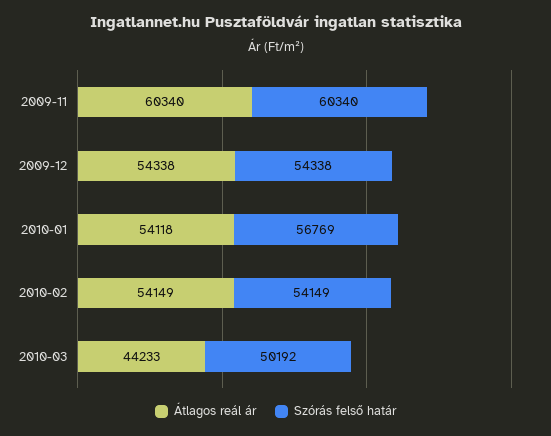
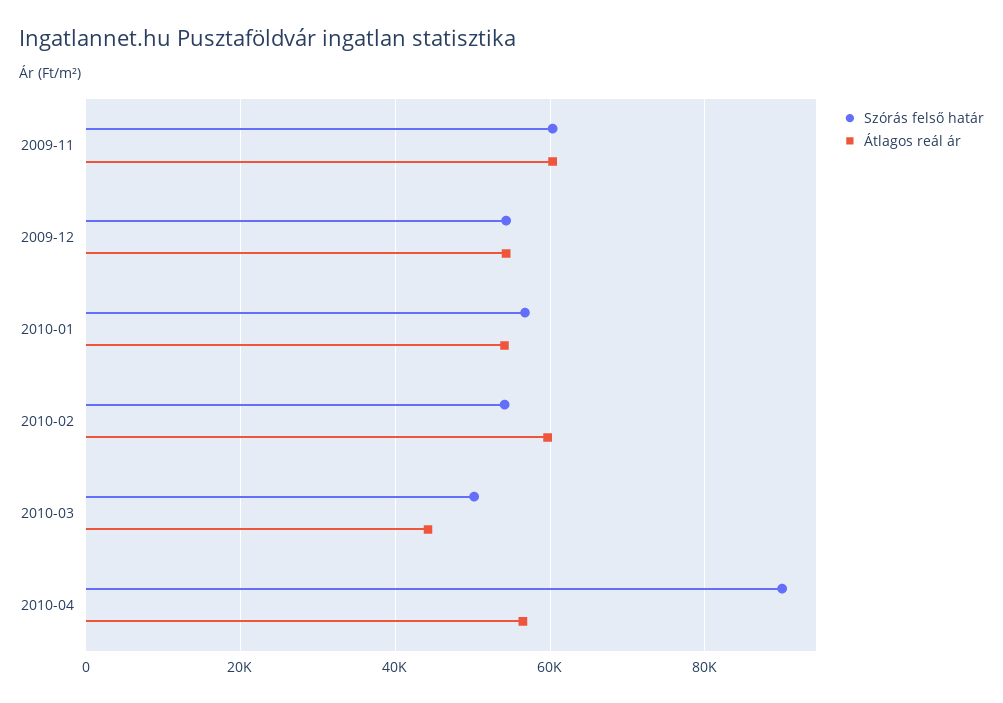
Átlagos reál ár, 2010-02: 54149 -> 60000
Szórás felső határ, 2010-04: none -> 90000
Átlagos reál ár, 2010-04: none -> 56000

